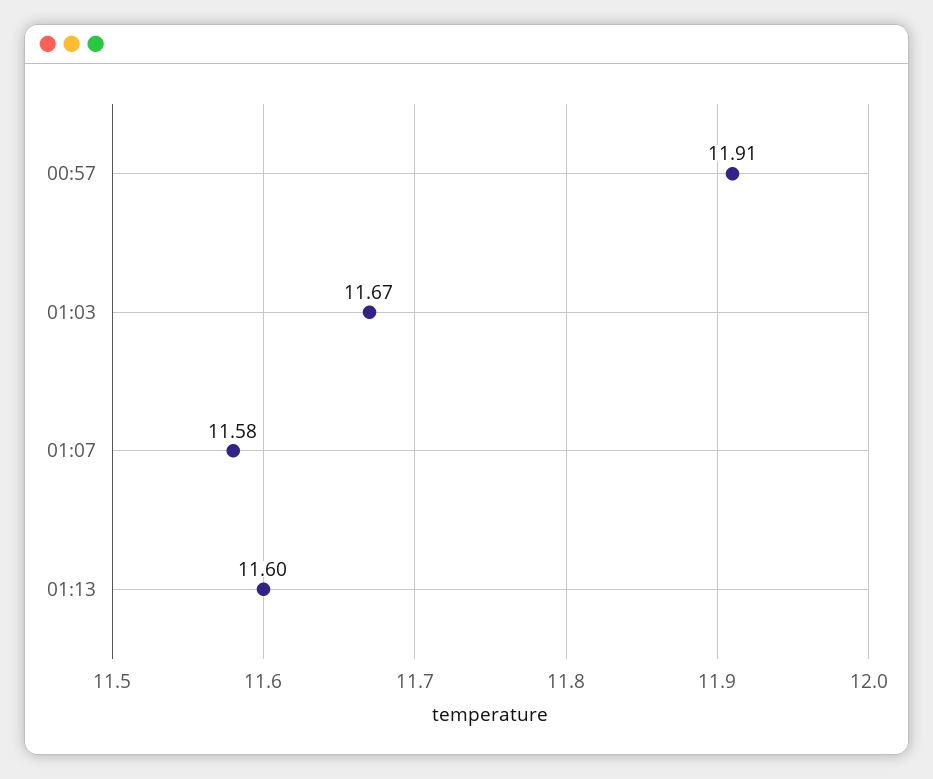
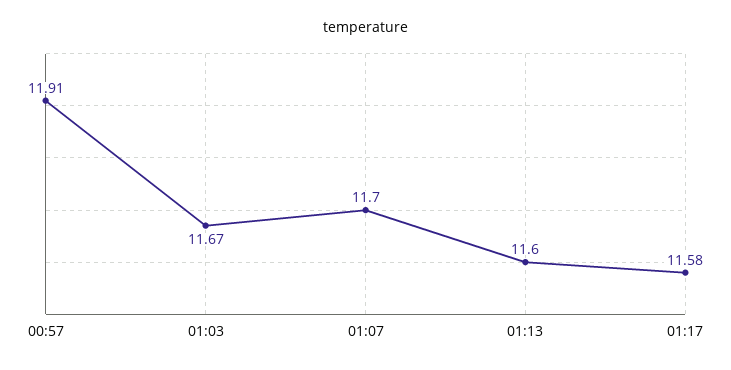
01:07: 11.58 -> 11.7
01:17: none -> 11.58

